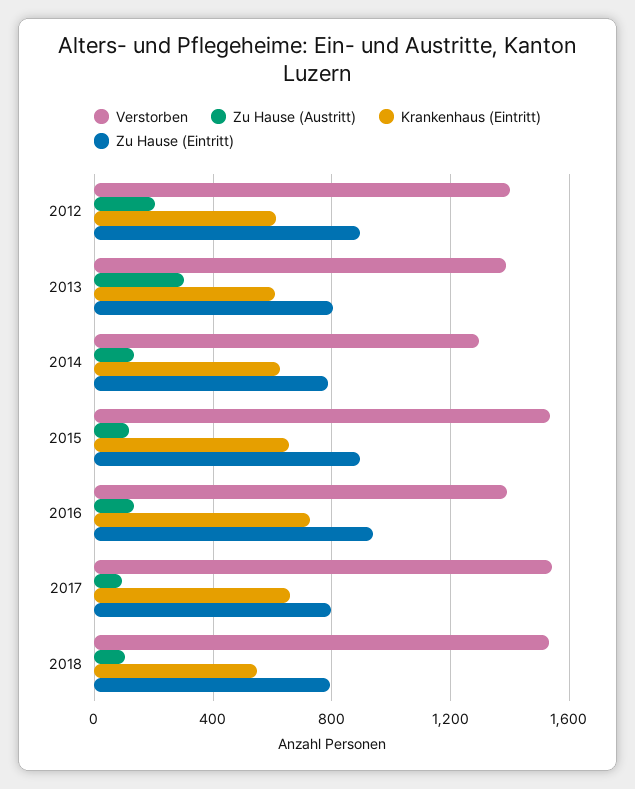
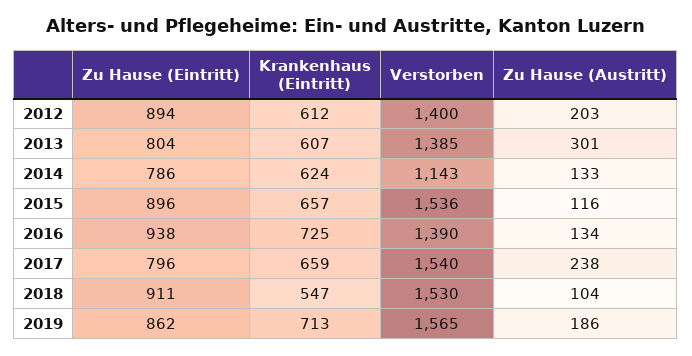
Verstorben, 2014: 1300 -> 1143
Zu Hause (Austritt), 2017: 100 -> 238
Zu Hause (Eintritt), 2018: 800 -> 911
Zu Hause (Eintritt), 2019: none -> 862
Krankenhaus (Eintritt), 2019: none -> 713
Verstorben, 2019: none -> 1565
Zu Hause (Austritt), 2019: none -> 186

